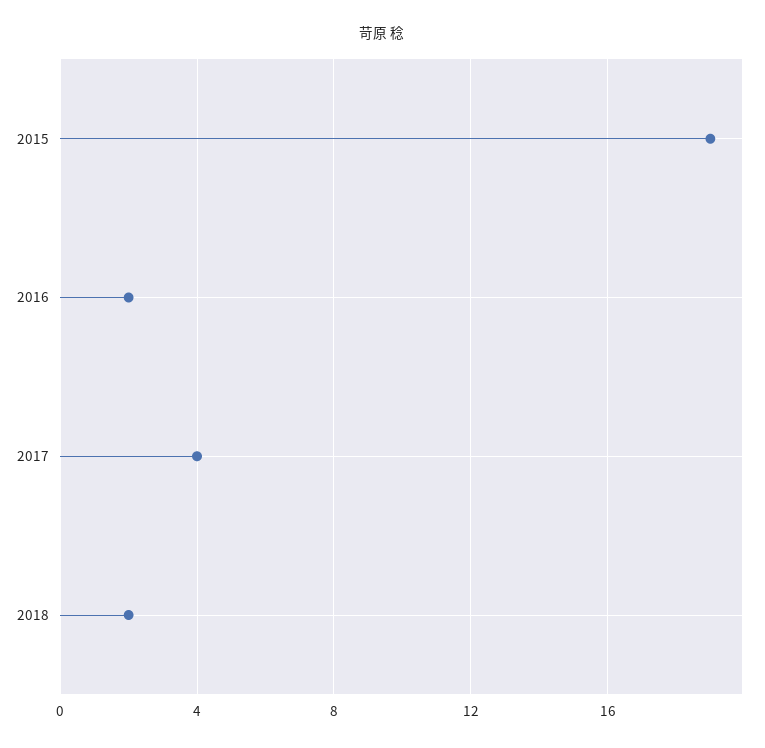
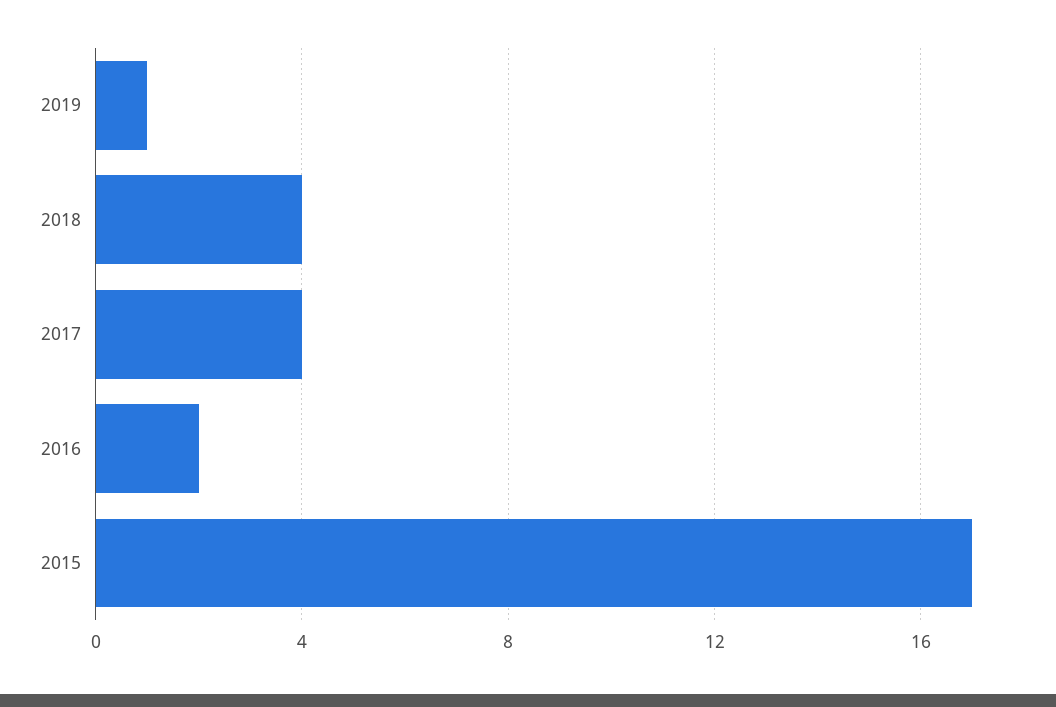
2015: 19 -> 17
2018: 2 -> 4
2019: none -> 1

